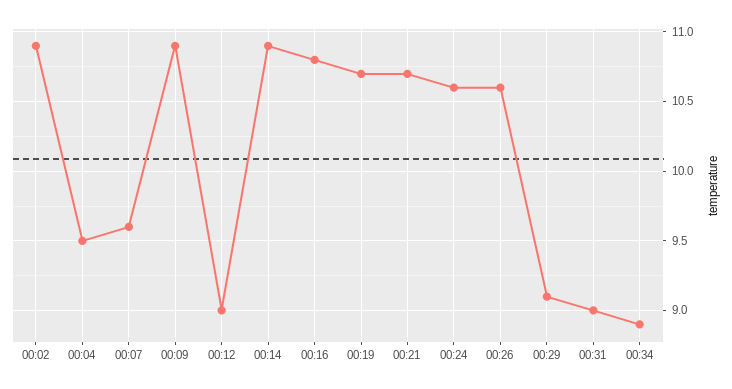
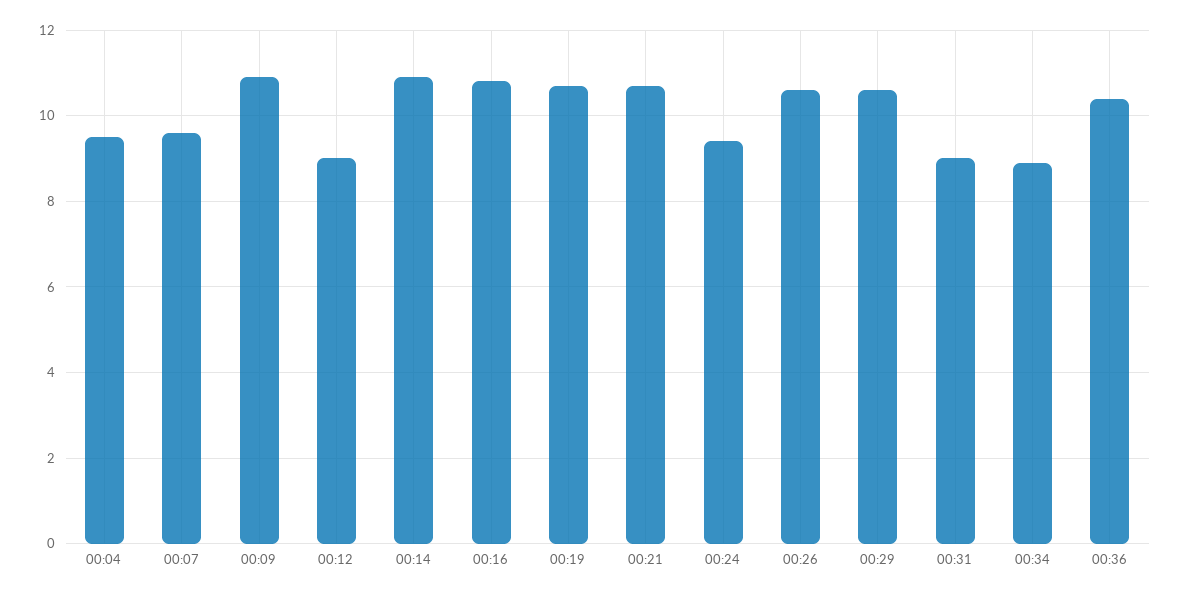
00:02: 10.9 -> none
00:24: 10.6 -> 9.5
00:29: 9.1 -> 10.5
00:36: none -> 10.5

